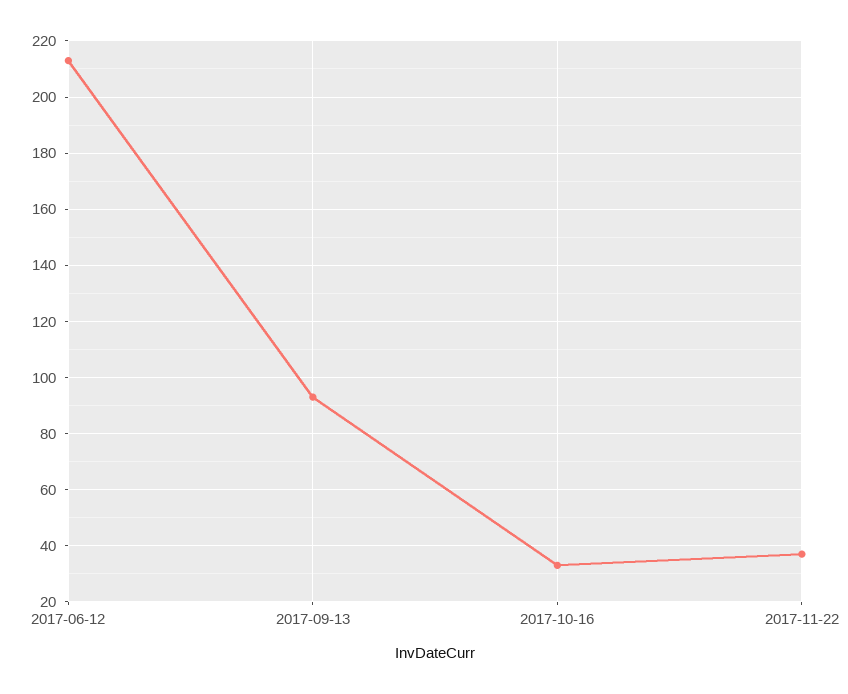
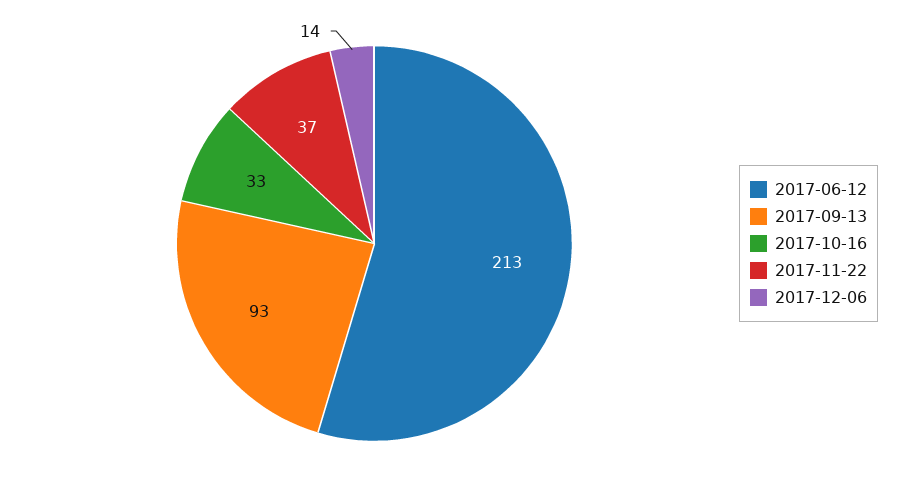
2017-12-06: none -> 14

